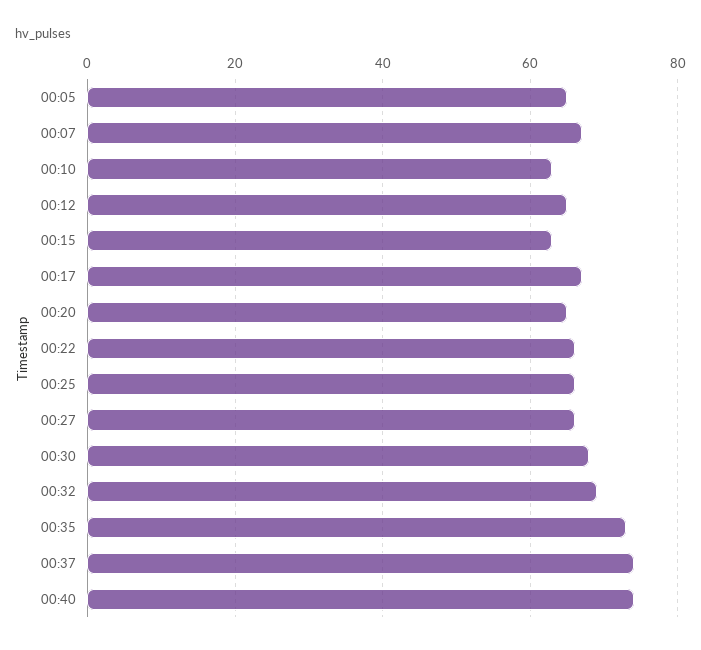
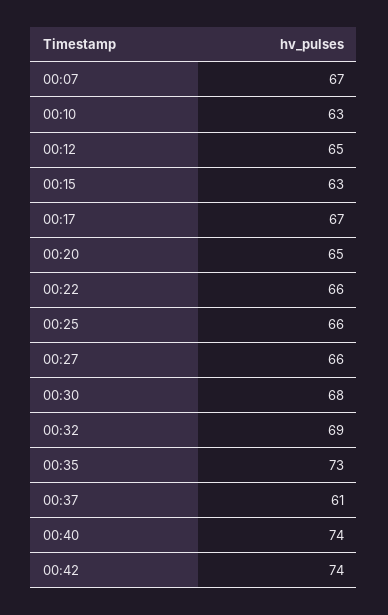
00:05: 65 -> none
00:37: 75 -> 61
00:42: none -> 74

